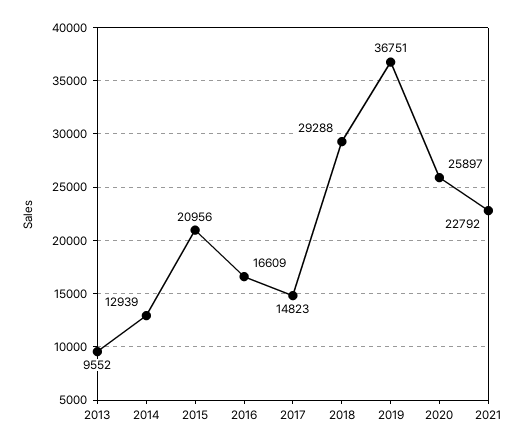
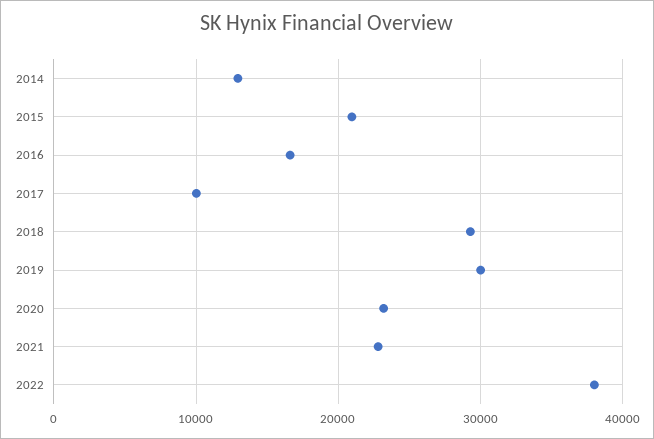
2013: 9552 -> none
2017: 14823 -> 10000
2019: 36751 -> 30000
2020: 25897 -> 23000
2022: none -> 38000

